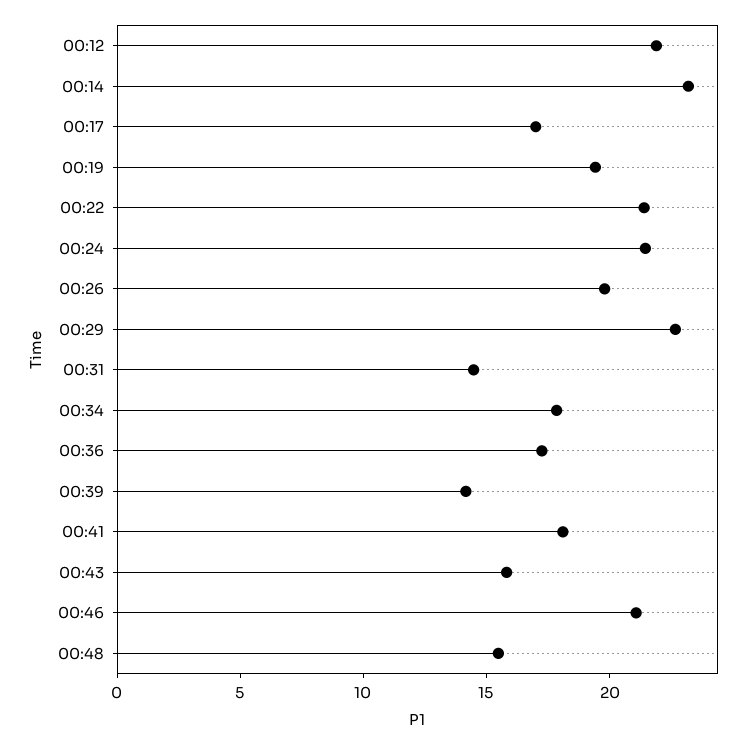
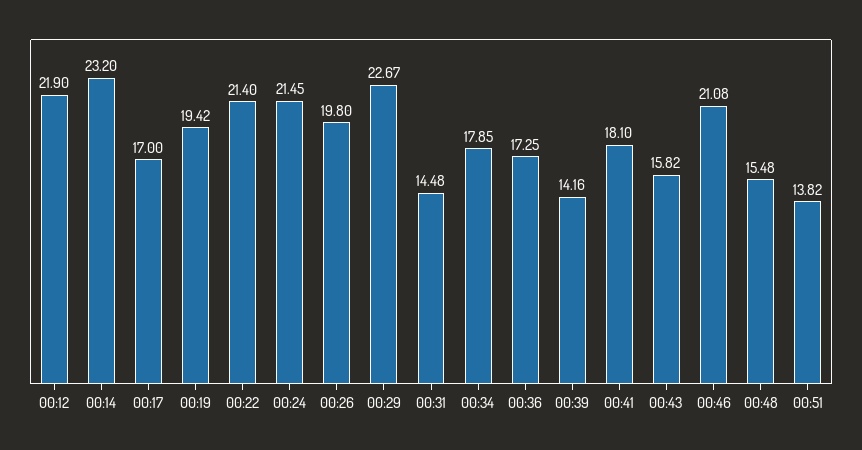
00:51: none -> 13.82

